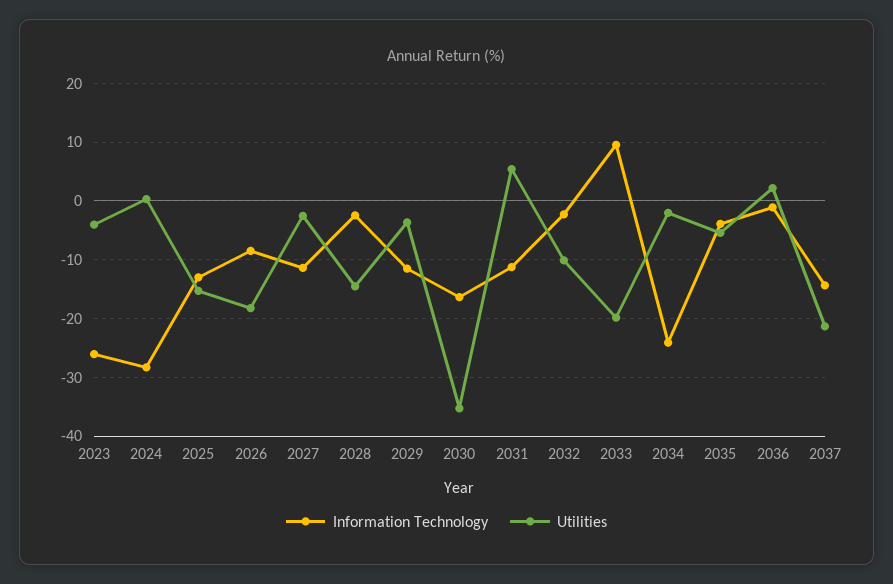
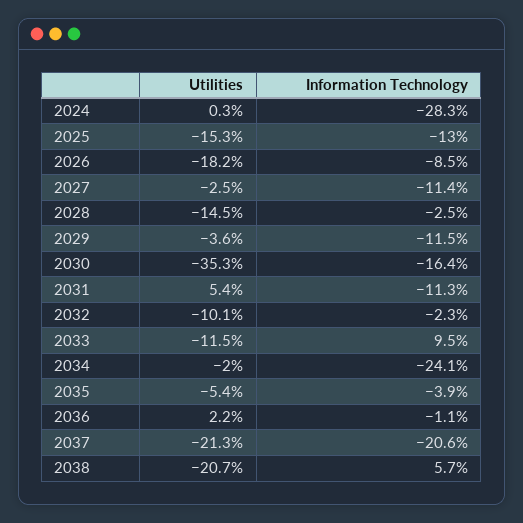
Information Technology, 2023: -26 -> none
Utilities, 2023: -4 -> none
Utilities, 2033: -20 -> -11.5
Information Technology, 2037: -14 -> -20.6
Utilities, 2038: none -> -20.7
Information Technology, 2038: none -> 5.7

